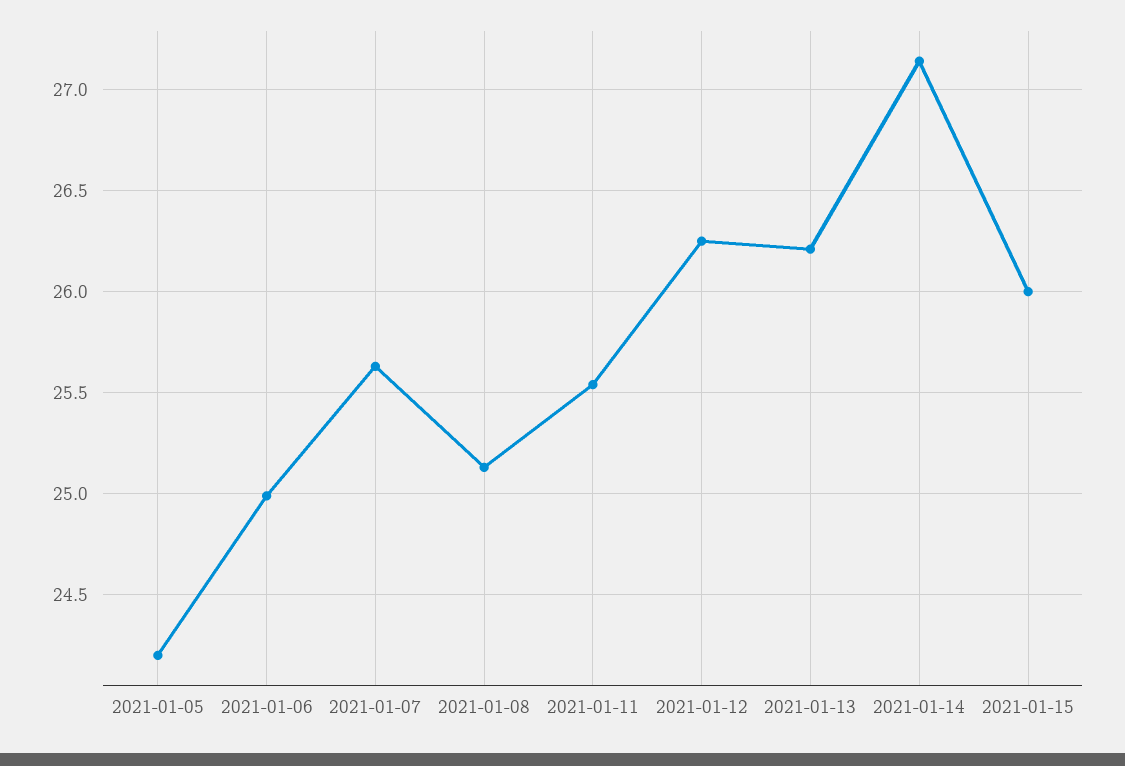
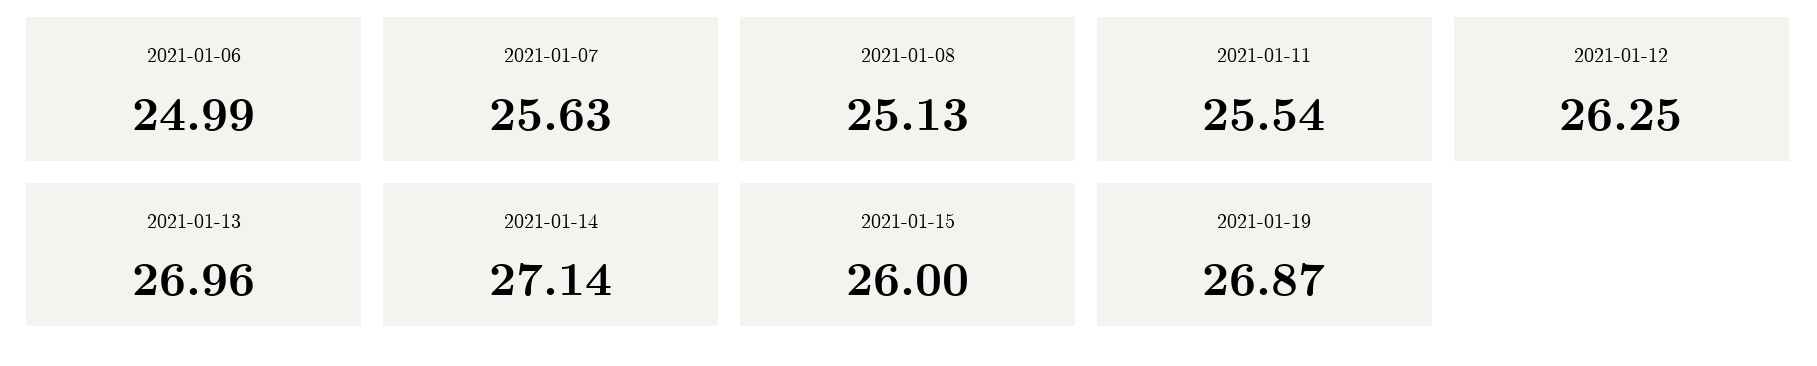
2021-01-05: 24.2 -> none
2021-01-13: 26.2 -> 26.96
2021-01-19: none -> 26.87

